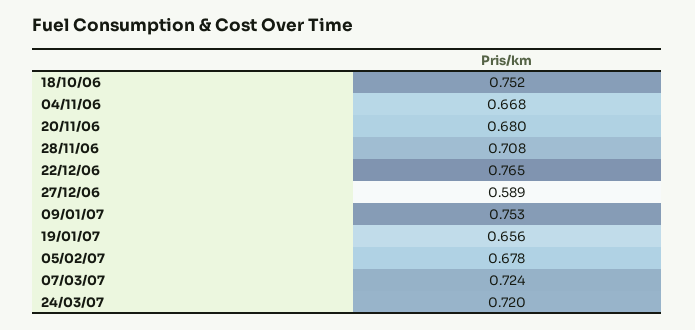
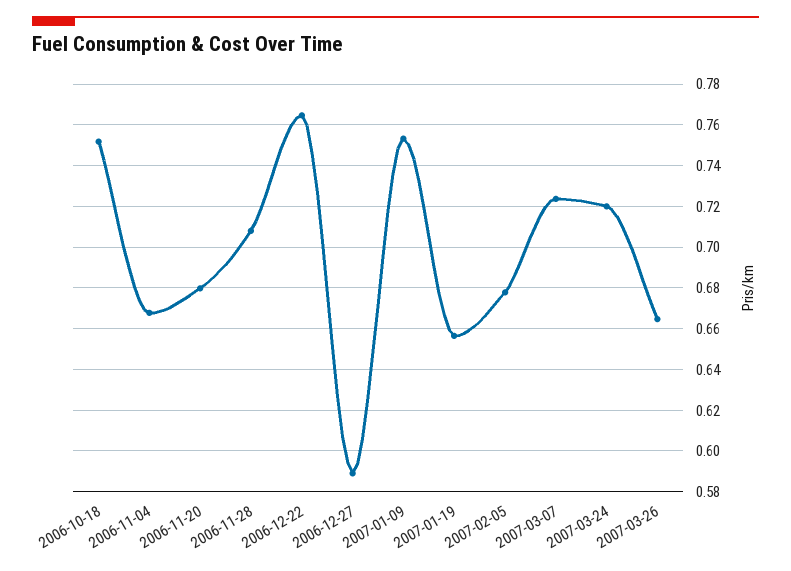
2007-03-26: none -> 0.665

